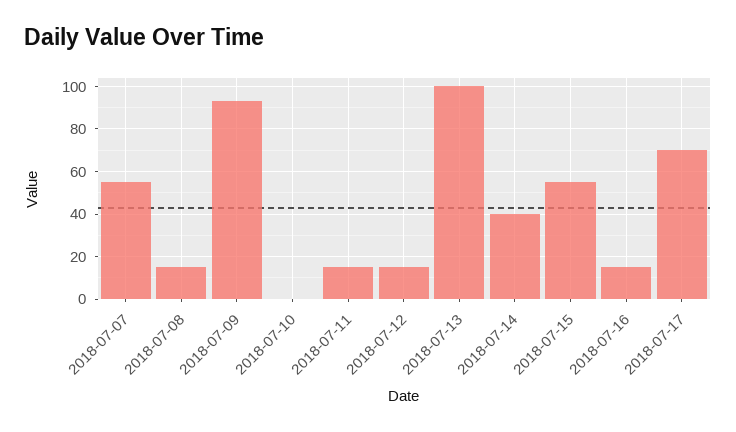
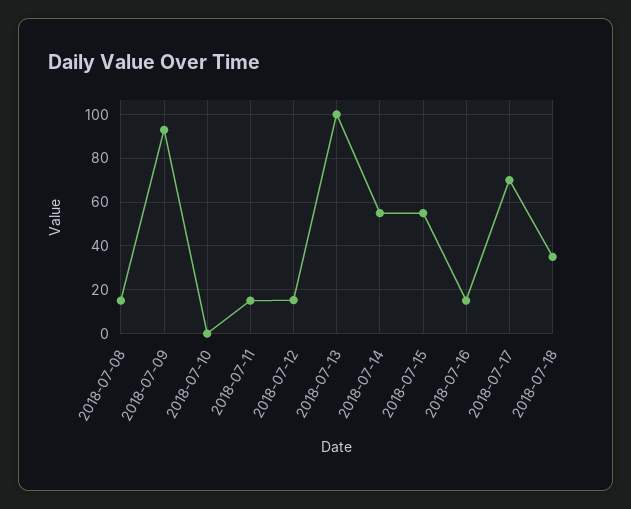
2018-07-07: 55 -> none
2018-07-14: 40 -> 55
2018-07-18: none -> 35

